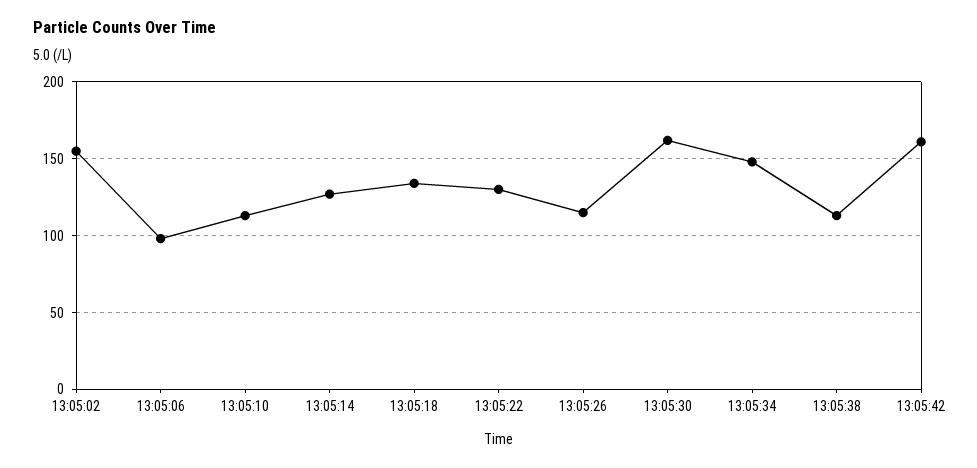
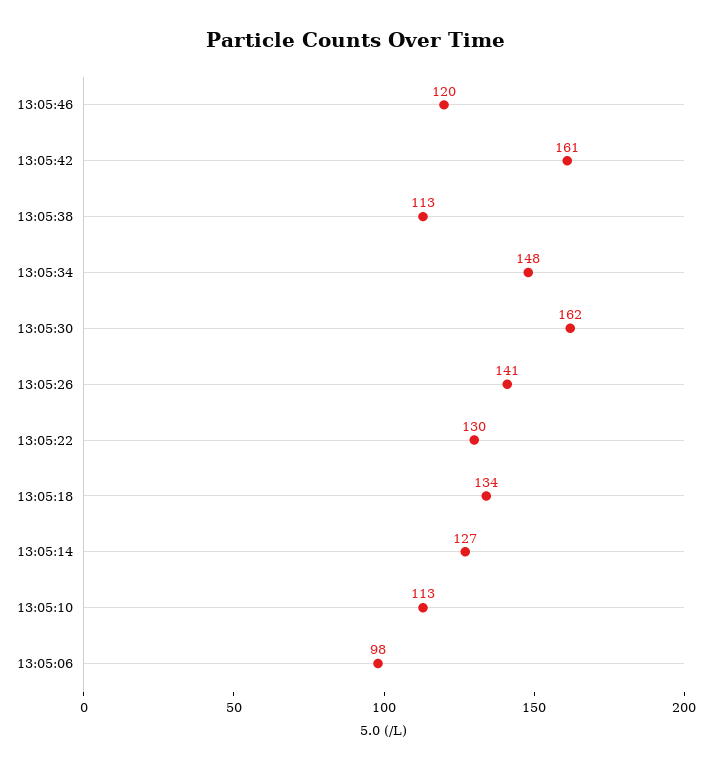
13:05:02: 155 -> none
13:05:26: 115 -> 141
13:05:46: none -> 120

